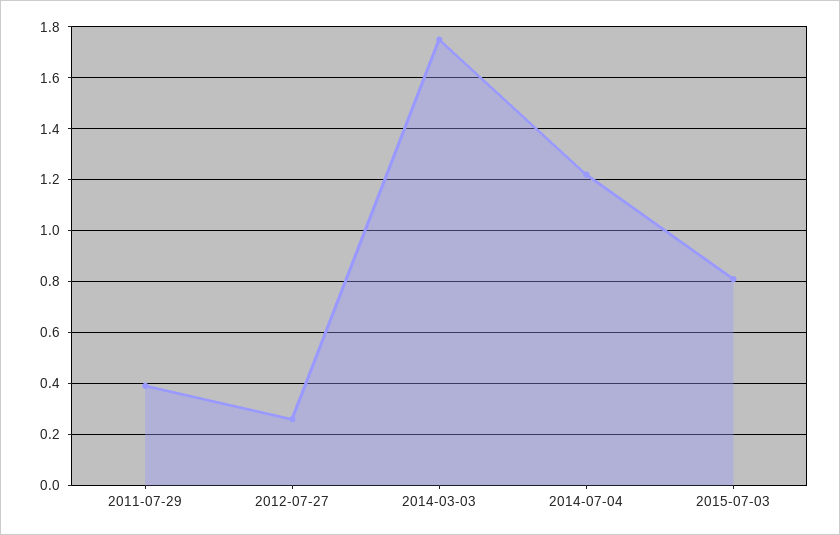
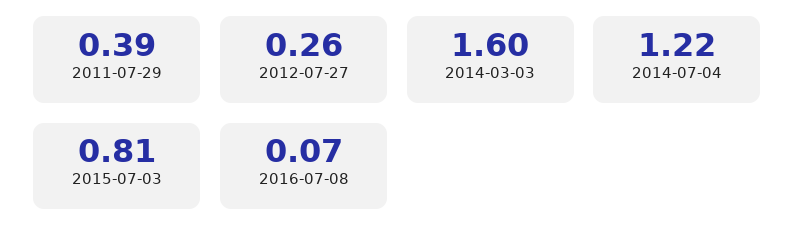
2014-03-03: 1.75 -> 1.6
2016-07-08: none -> 0.07

